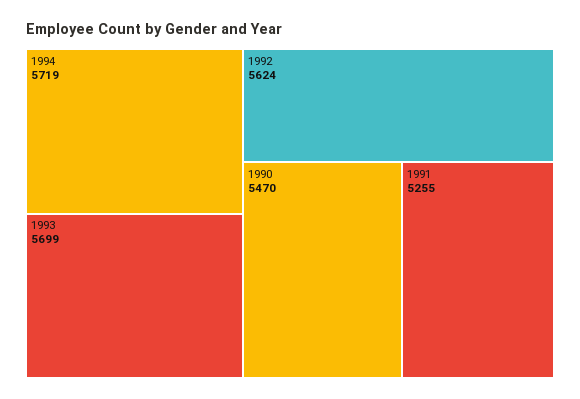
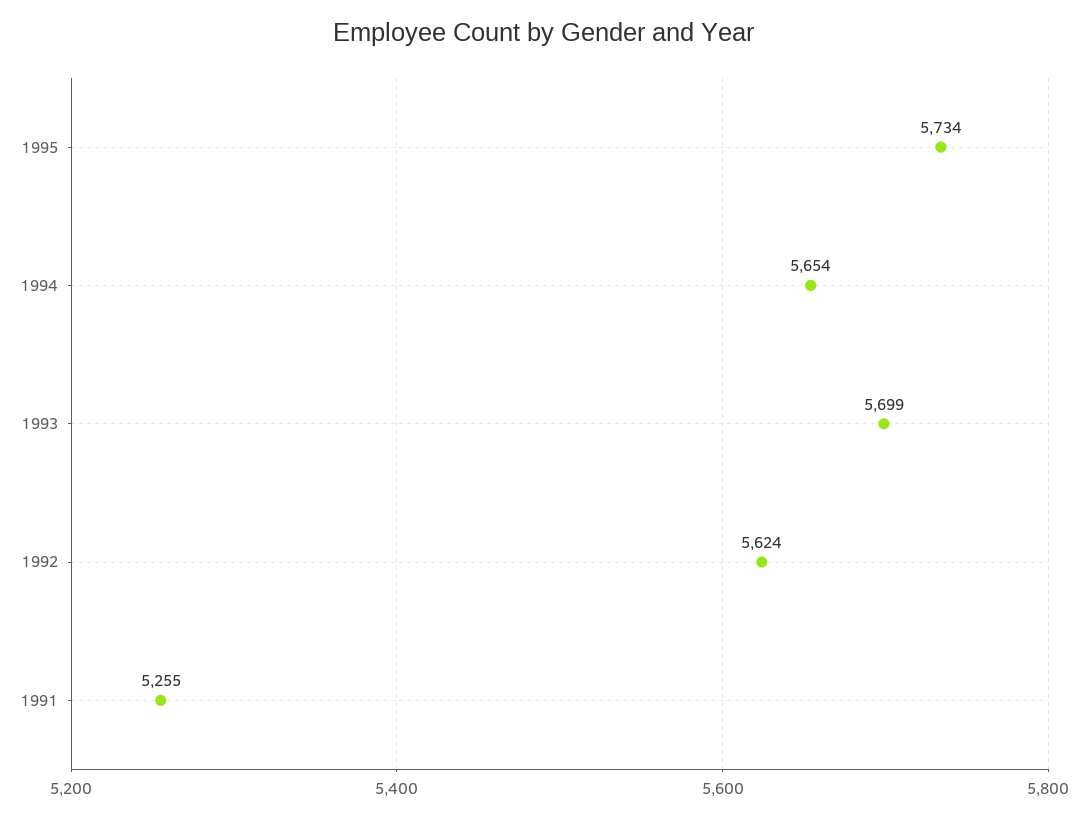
1994: 5719 -> 5654
1990: 5470 -> none
1995: none -> 5734

